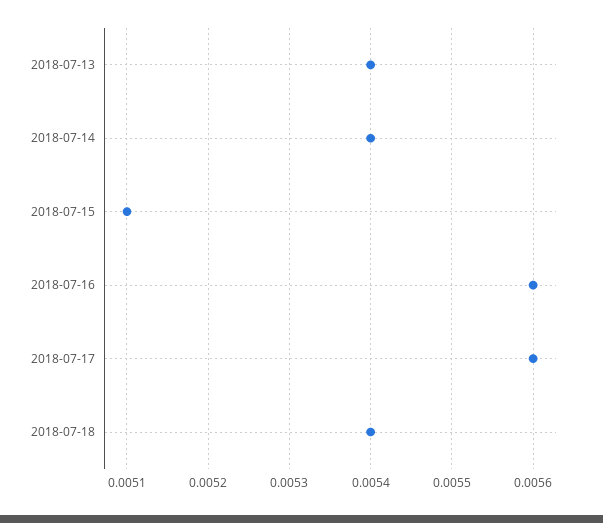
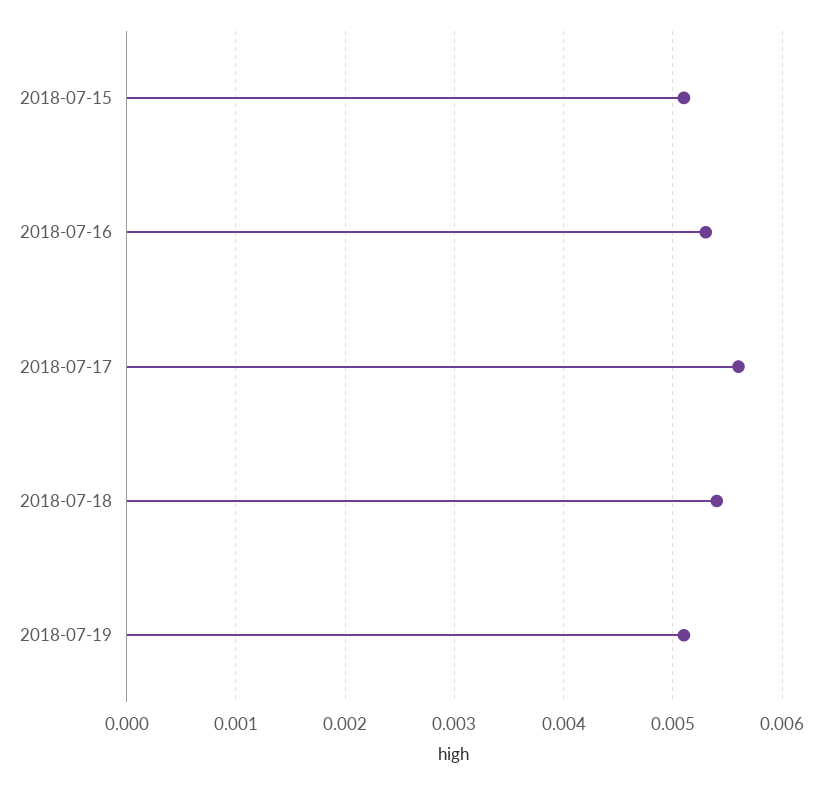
2018-07-13: 0.0054 -> none
2018-07-14: 0.0054 -> none
2018-07-16: 0.0056 -> 0.0053
2018-07-19: none -> 0.0051

